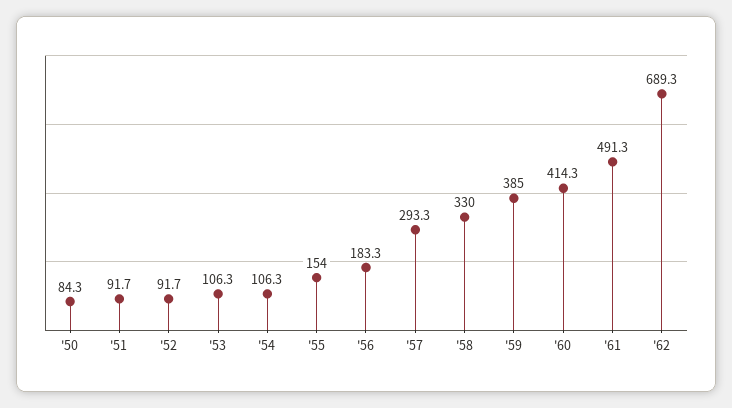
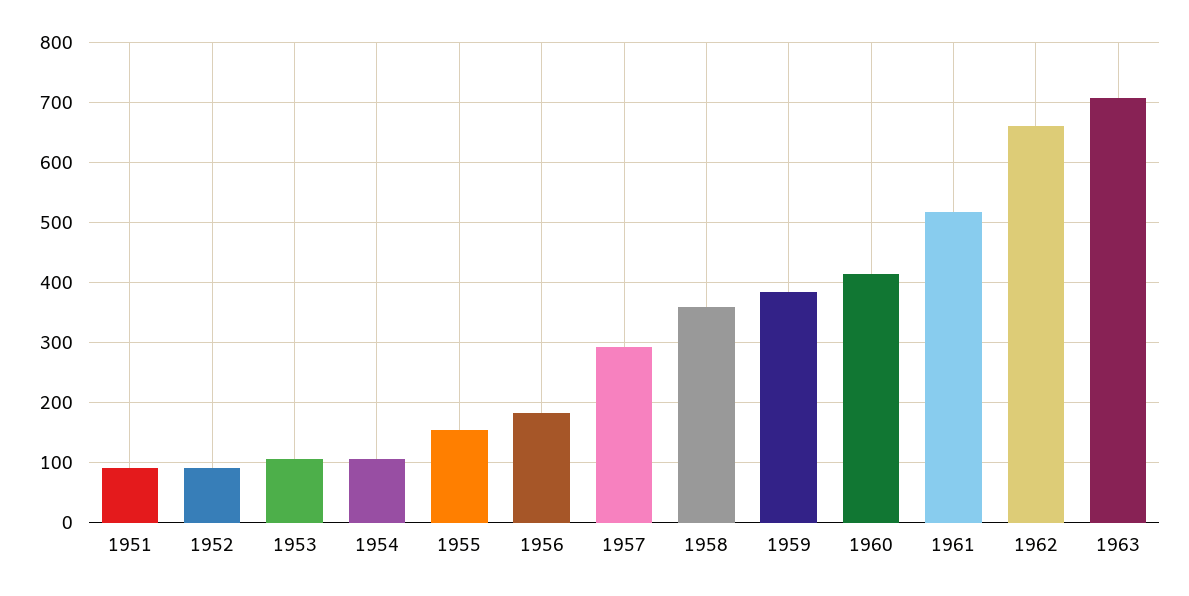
'50: 84.3 -> none
'58: 330 -> 360
'61: 491.3 -> 520
'62: 689.3 -> 660
1963: none -> 710

